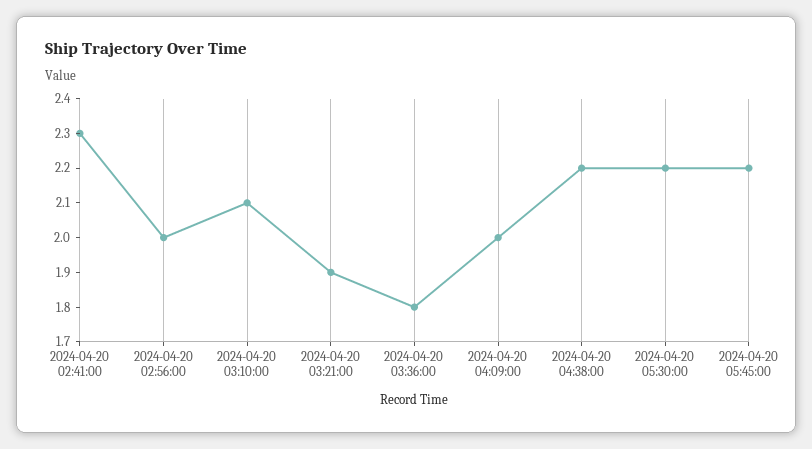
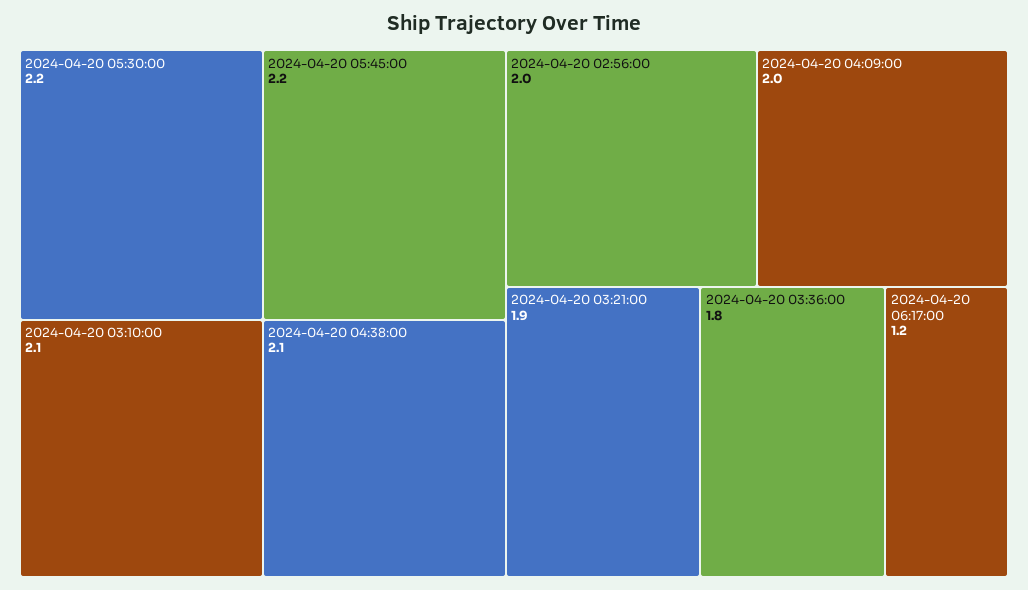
2024-04-20 02:41:00: 2.3 -> none
2024-04-20 04:38:00: 2.2 -> 2.1
2024-04-20 06:17:00: none -> 1.2

